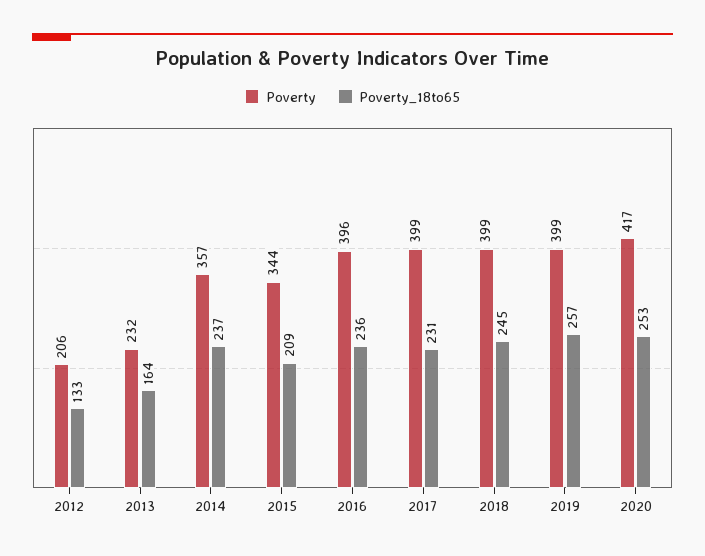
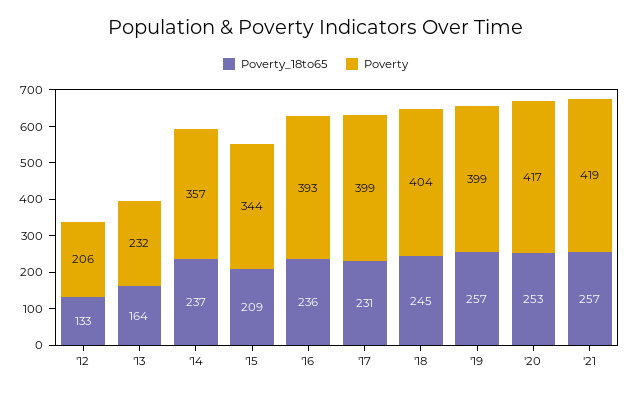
Poverty, 2016: 396 -> 393
Poverty, 2018: 399 -> 404
Poverty_18to65, '21: none -> 257
Poverty, '21: none -> 419

